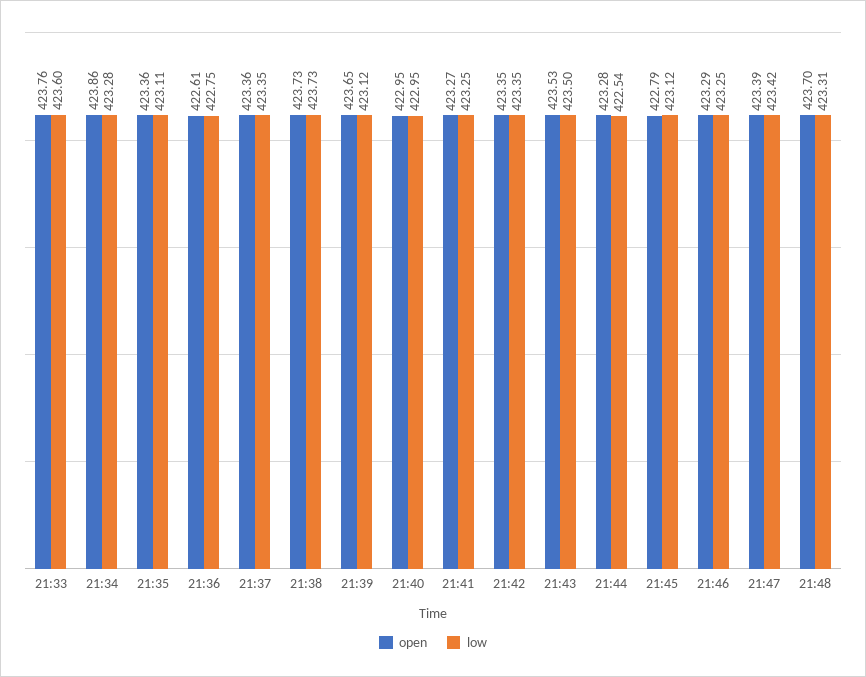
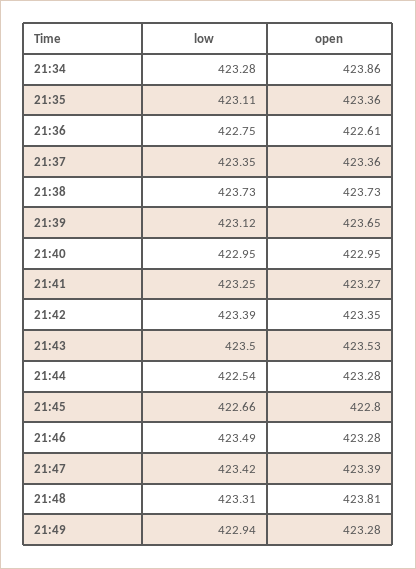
open, 21:33: 423.76 -> none
low, 21:33: 423.6 -> none
low, 21:42: 423.35 -> 423.39
open, 21:45: 422.79 -> 422.8
low, 21:45: 423.12 -> 422.66
open, 21:46: 423.29 -> 423.28
low, 21:46: 423.25 -> 423.49
open, 21:48: 423.7 -> 423.81
low, 21:49: none -> 422.94
open, 21:49: none -> 423.28

